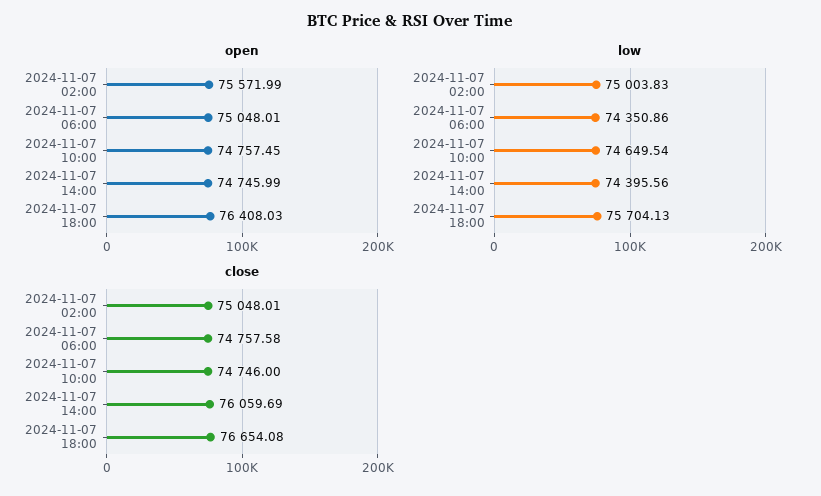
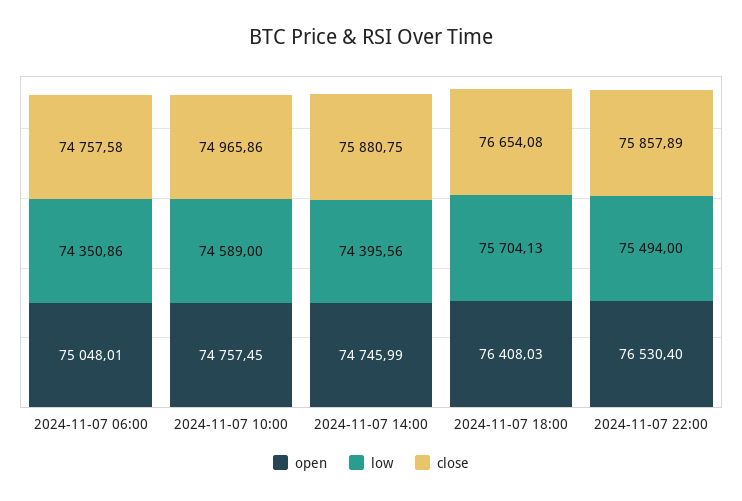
open, 2024-11-07 02:00: 75571.99 -> none
low, 2024-11-07 02:00: 75003.83 -> none
low, 2024-11-07 10:00: 74649.54 -> 74589
close, 2024-11-07 02:00: 75048.01 -> none
close, 2024-11-07 10:00: 74746 -> 74965.86
close, 2024-11-07 14:00: 76059.69 -> 75880.75
open, 2024-11-07 22:00: none -> 76530.4
low, 2024-11-07 22:00: none -> 75494
close, 2024-11-07 22:00: none -> 75857.89

